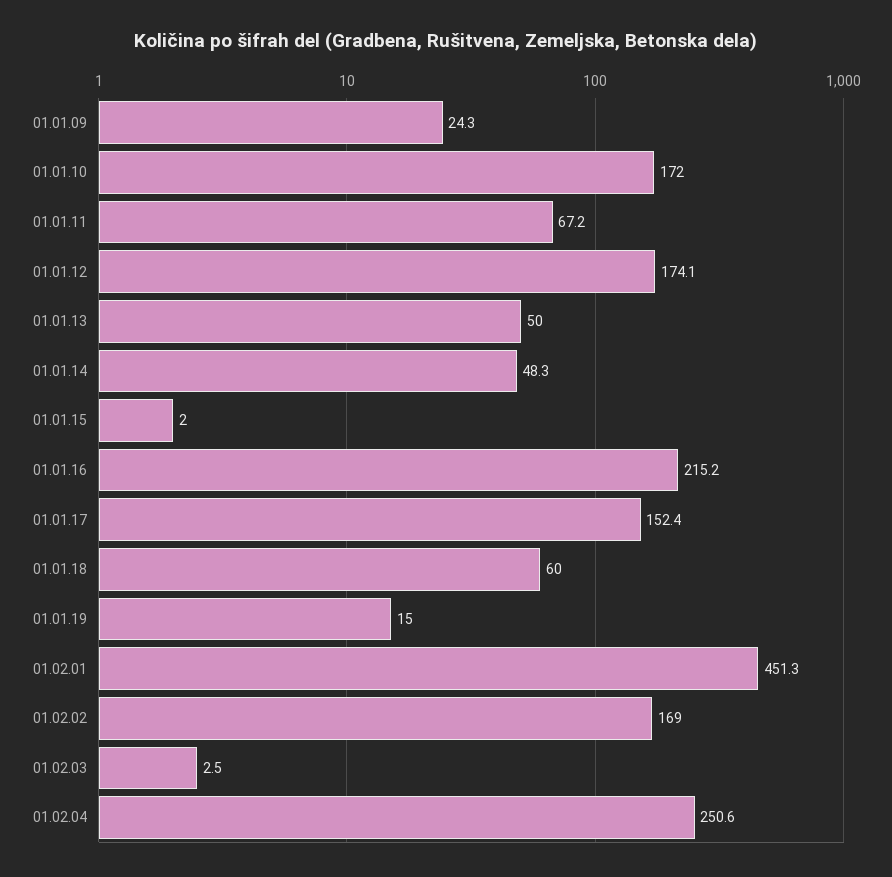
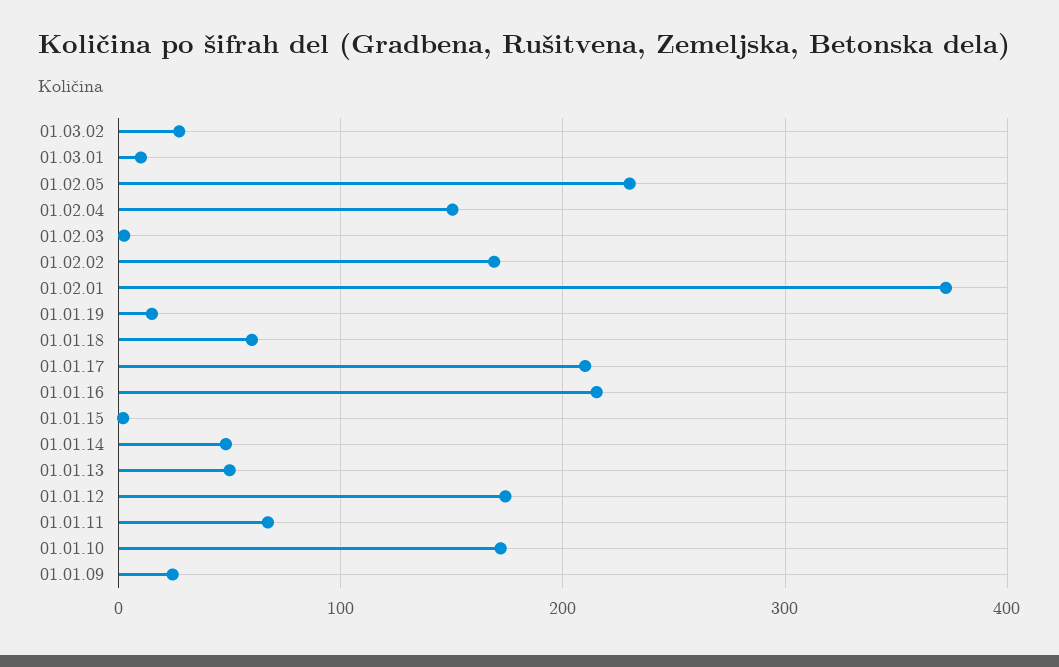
01.01.17: 152.4 -> 210
01.02.01: 451.3 -> 370
01.02.04: 250.6 -> 150
01.03.02: none -> 30
01.03.01: none -> 10
01.02.05: none -> 230

